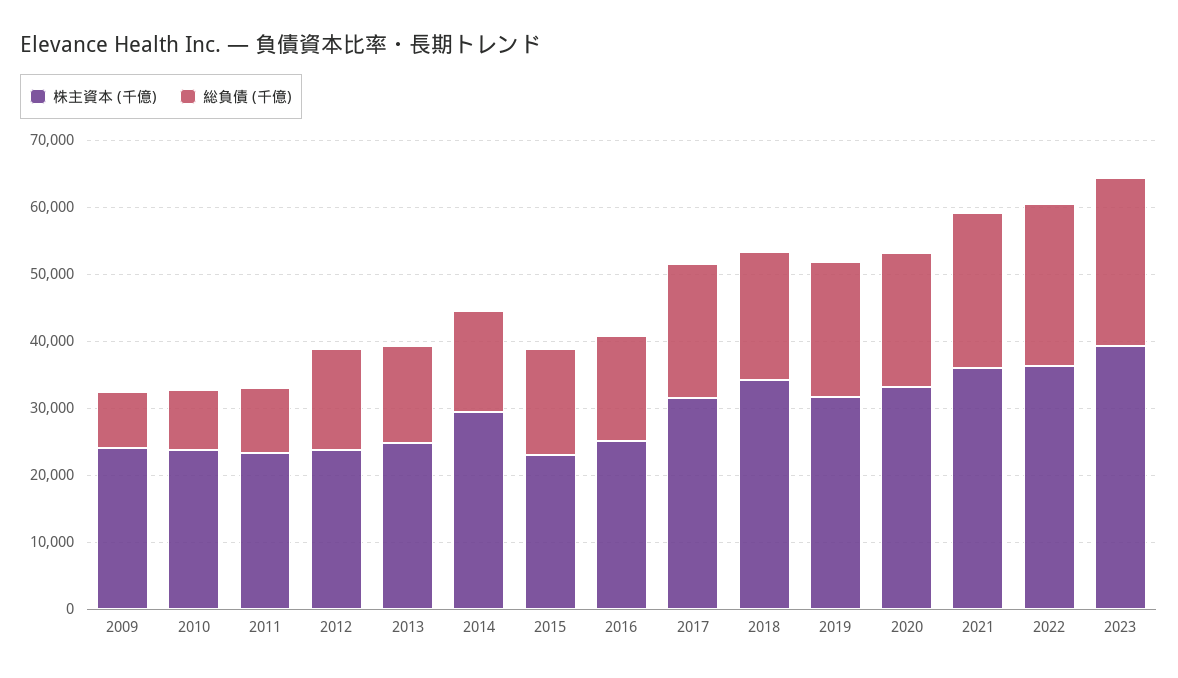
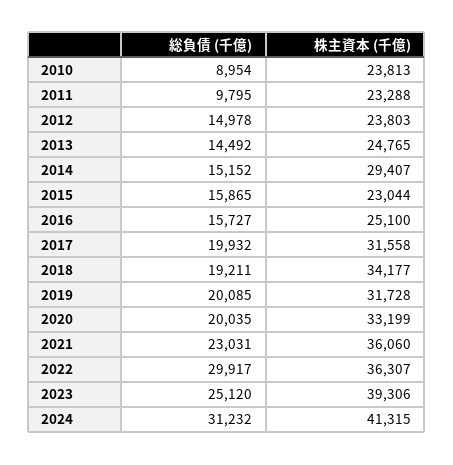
株主資本 (千億), 2009: 24000 -> none
総負債 (千億), 2009: 8000 -> none
総負債 (千億), 2022: 24000 -> 29917
総負債 (千億), 2024: none -> 31232
株主資本 (千億), 2024: none -> 41315

